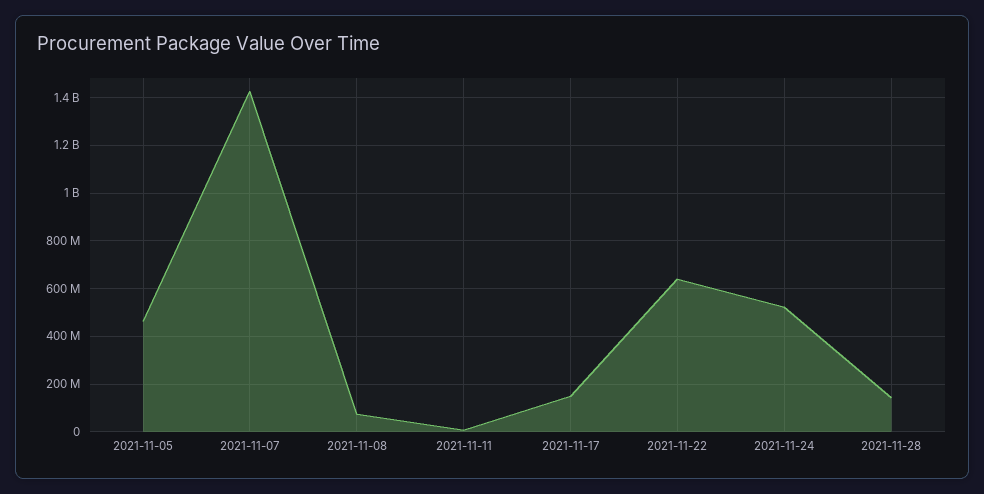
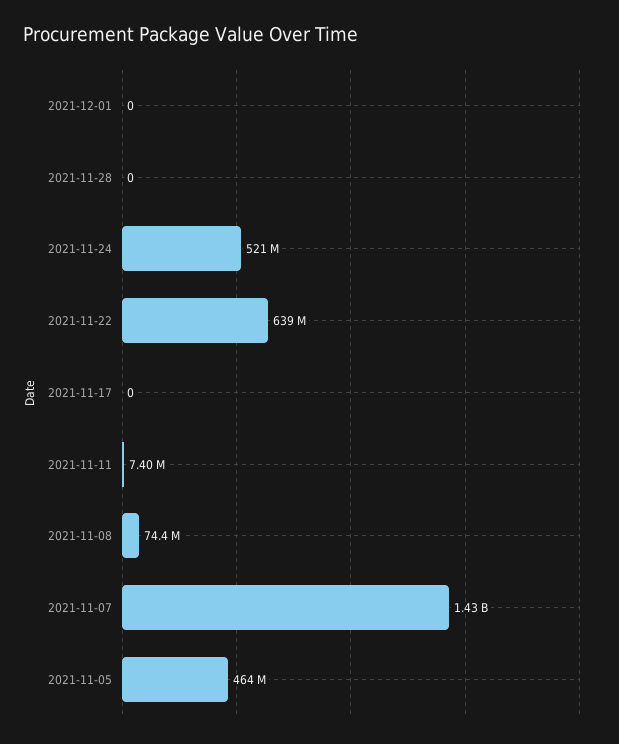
2021-11-17: 150000000 -> 0
2021-11-28: 150000000 -> 0
2021-12-01: none -> 0

